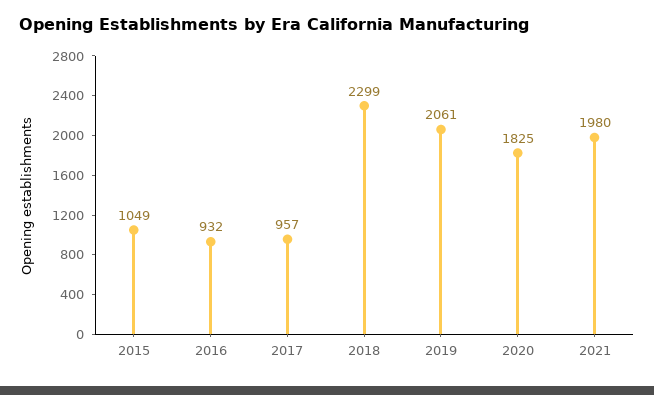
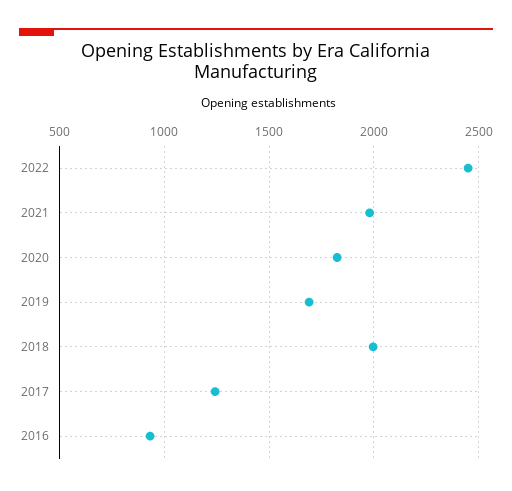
2015: 1049 -> none
2017: 957 -> 1250
2018: 2299 -> 2000
2019: 2061 -> 1700
2022: none -> 2450

